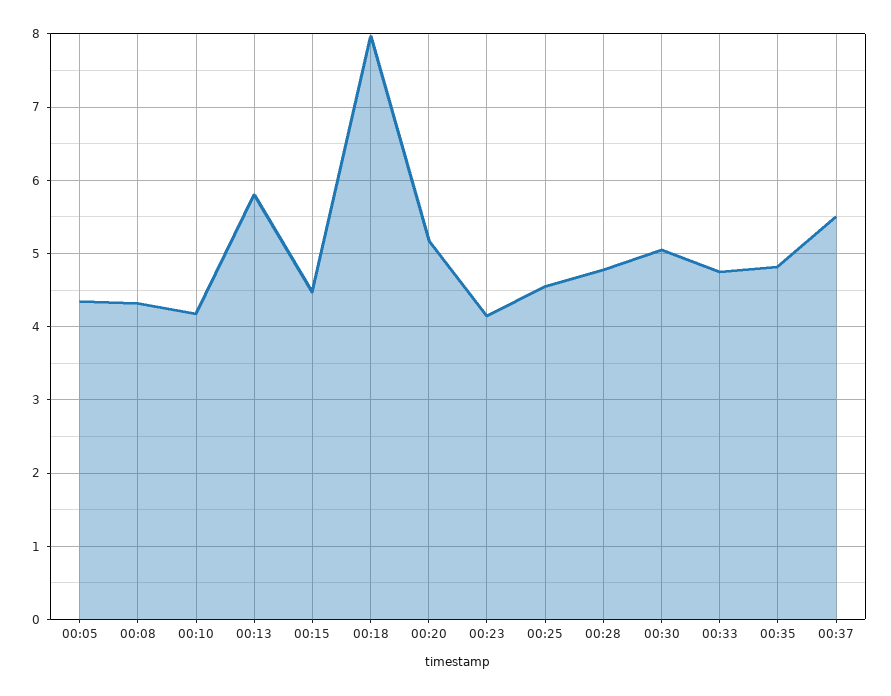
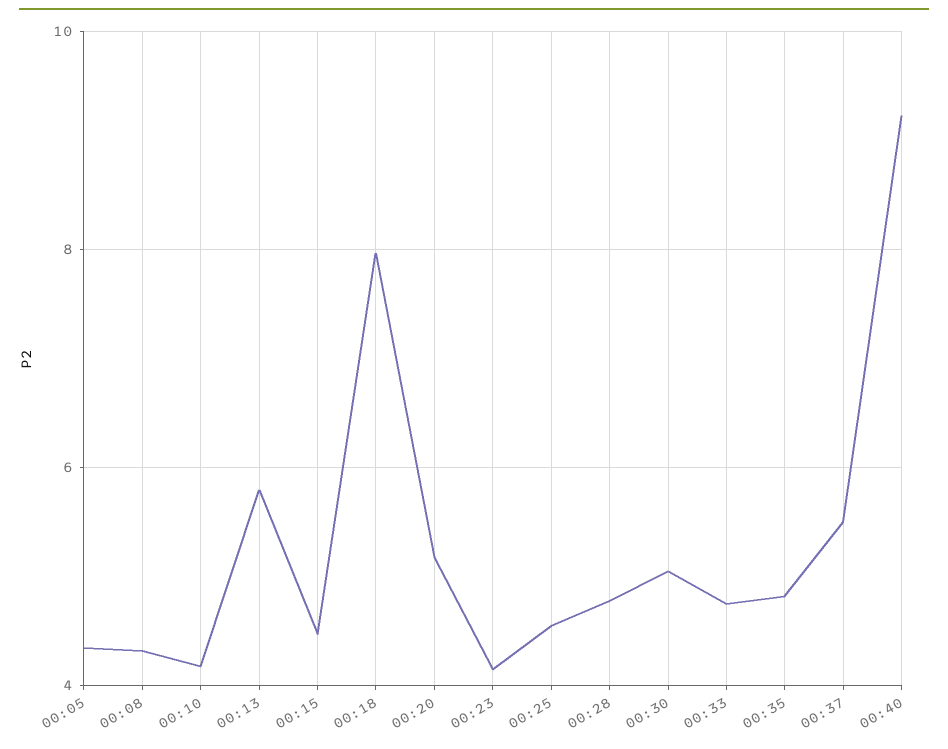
00:40: none -> 9.2

